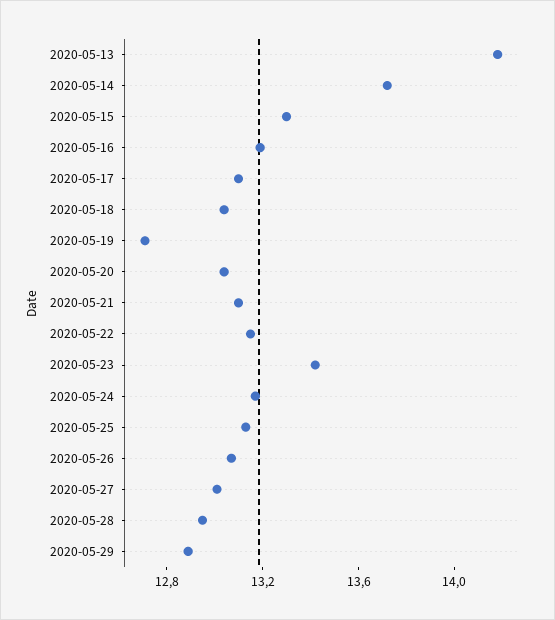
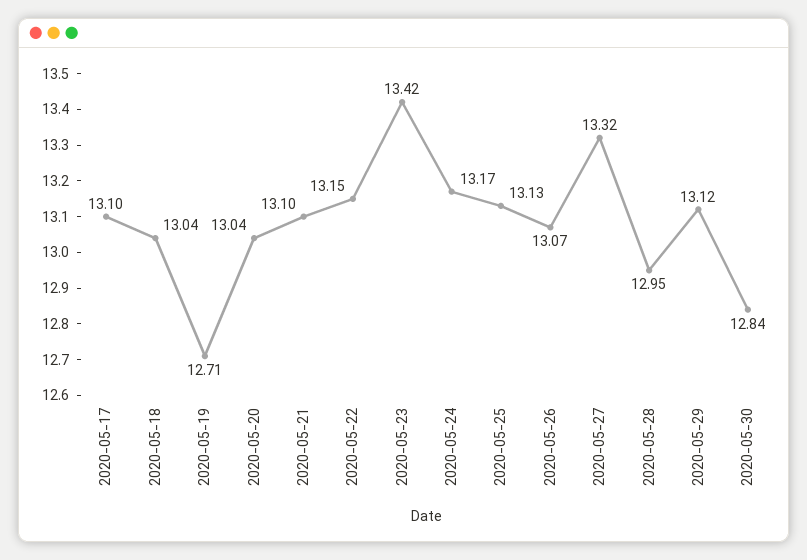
2020-05-13: 14.2 -> none
2020-05-14: 13.7 -> none
2020-05-15: 13.3 -> none
2020-05-16: 13.2 -> none
2020-05-27: 13 -> 13.32
2020-05-29: 12.9 -> 13.12
2020-05-30: none -> 12.84

